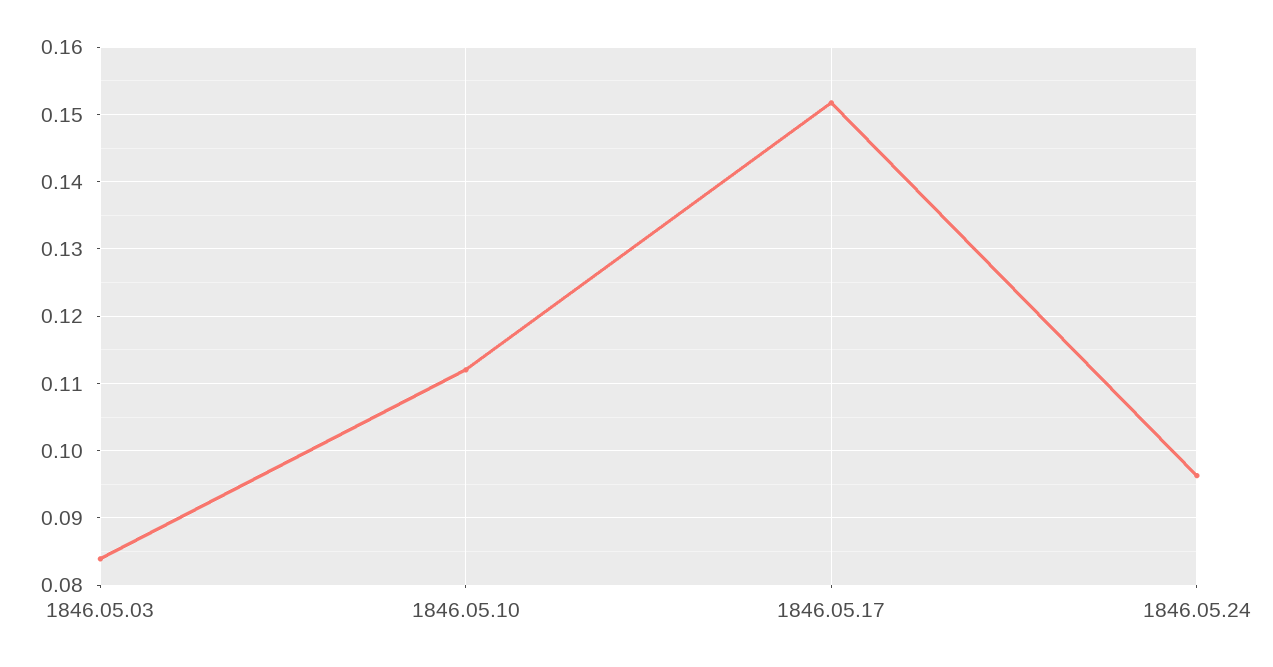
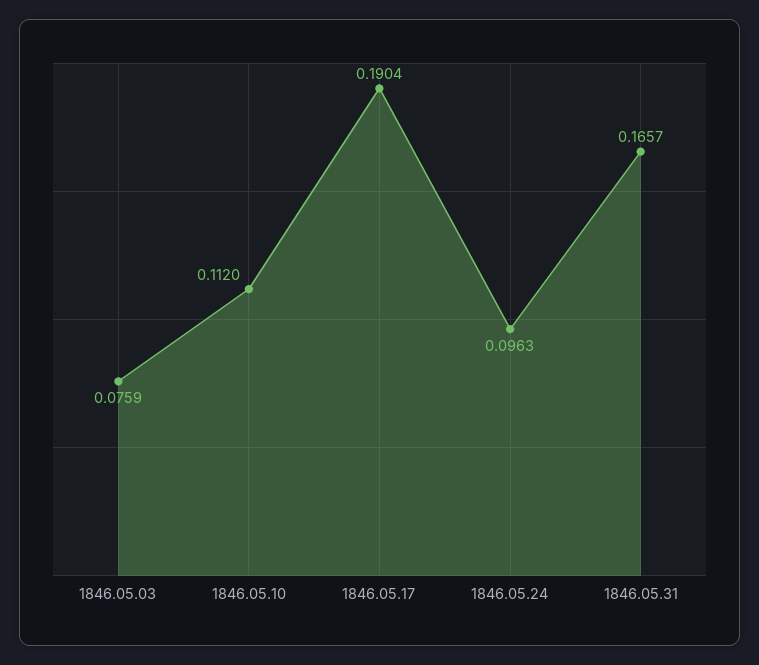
1846.05.03: 0.084 -> 0.0759
1846.05.17: 0.152 -> 0.1904
1846.05.31: none -> 0.1657

